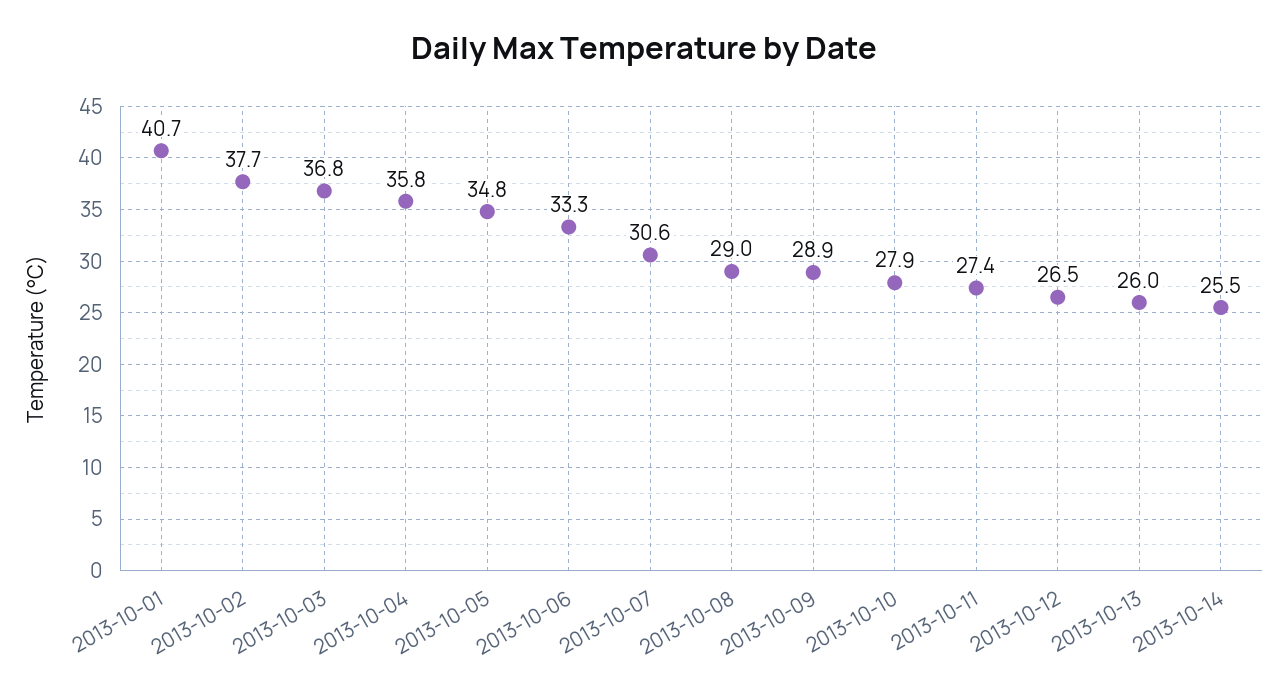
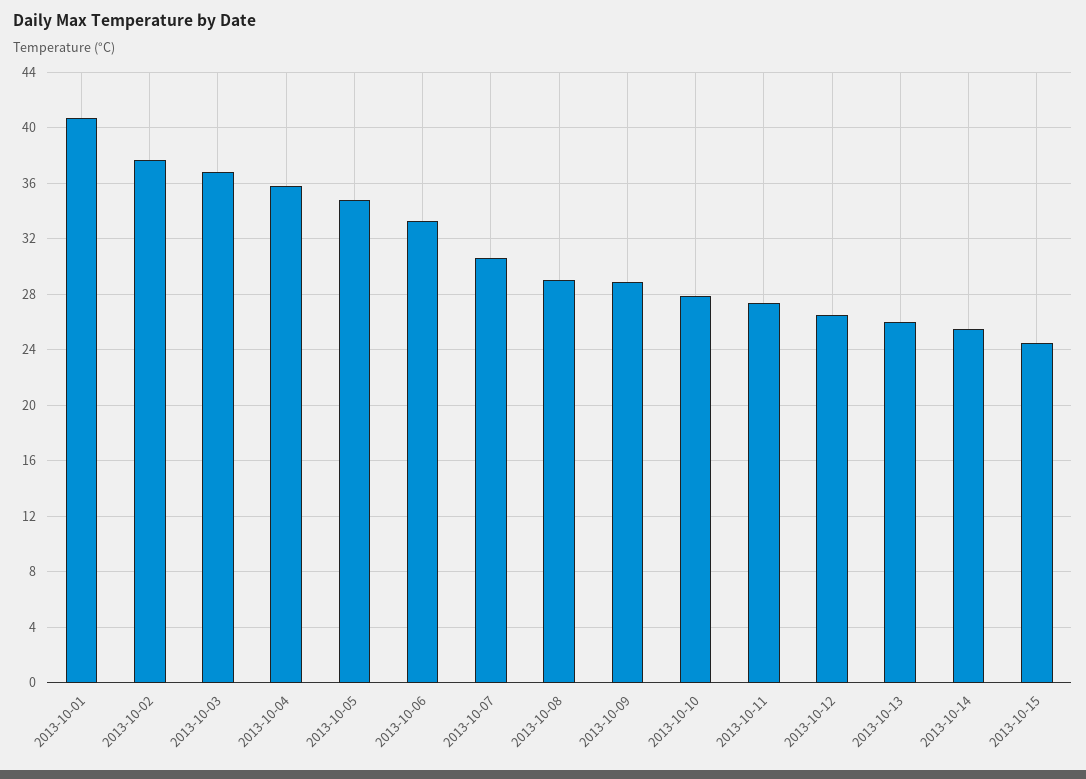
2013-10-15: none -> 24.5

